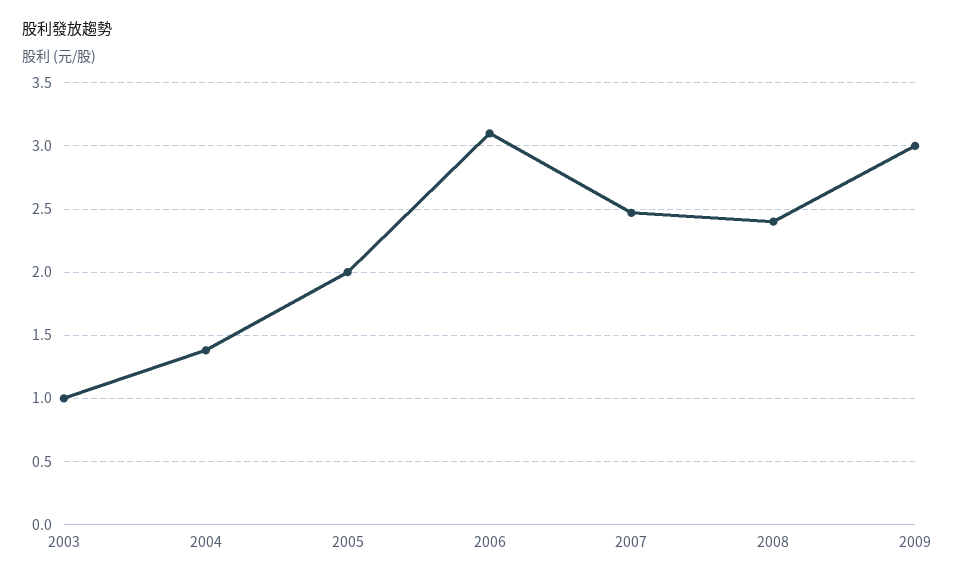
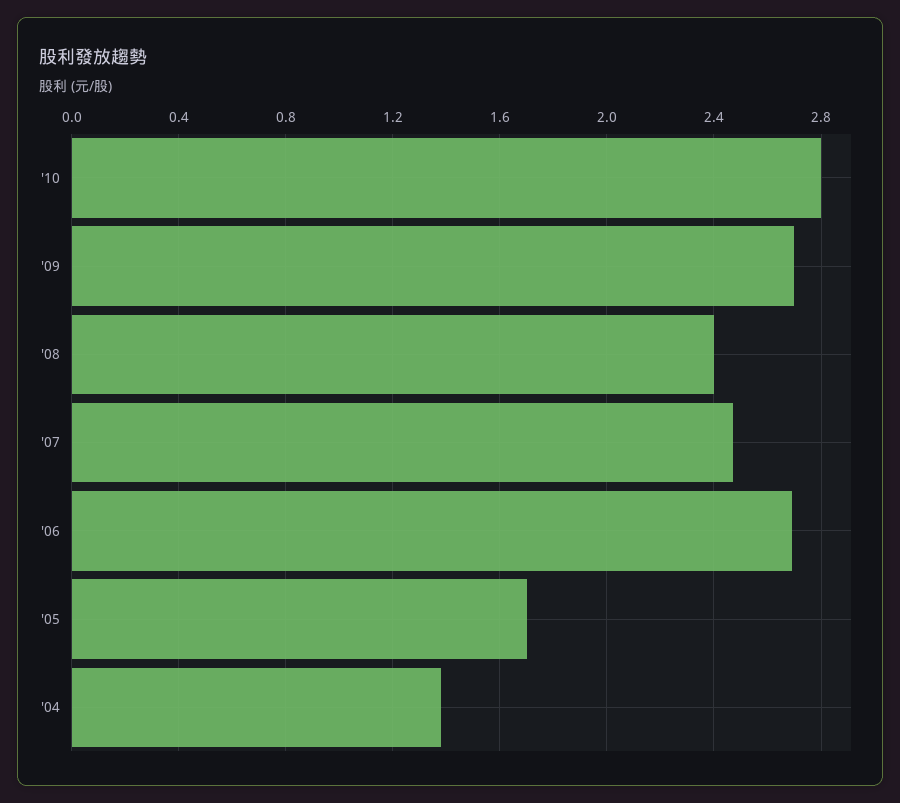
2003: 1 -> none
2005: 2 -> 1.7
2006: 3.1 -> 2.7
2009: 3 -> 2.7
'10: none -> 2.8

